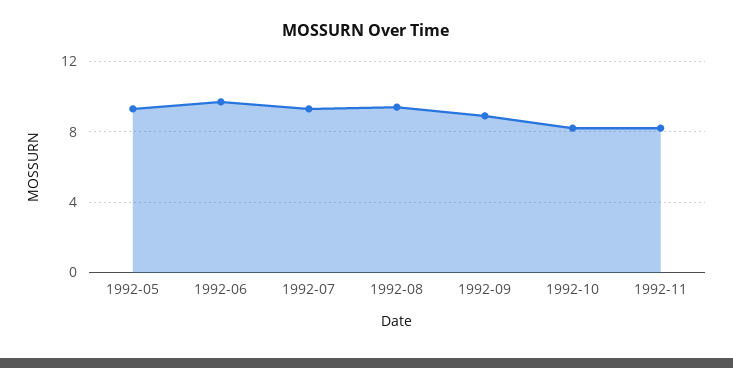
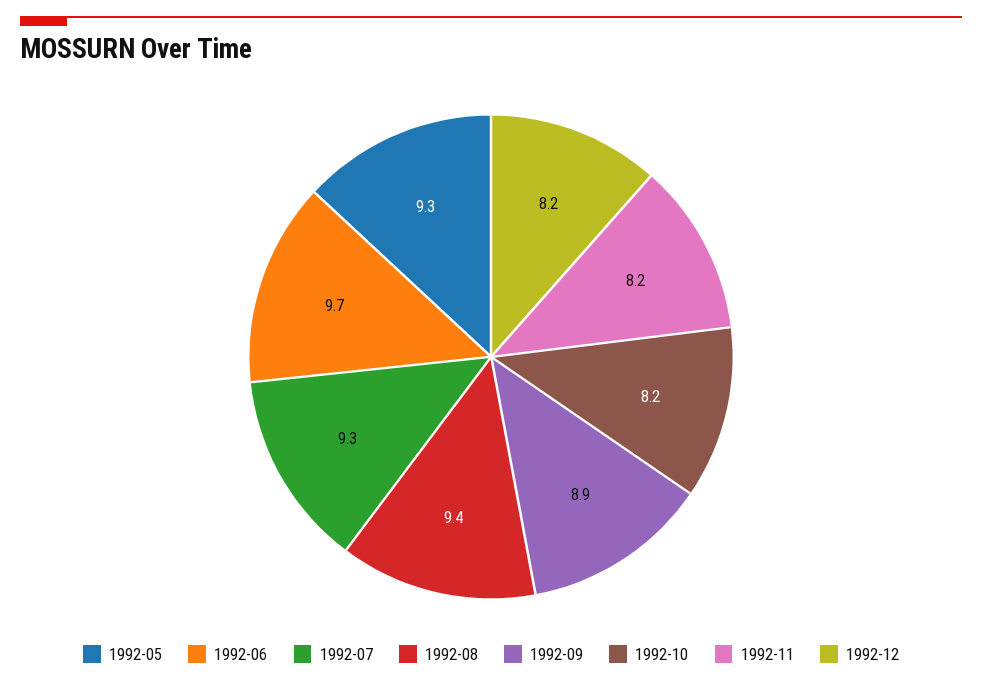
1992-12: none -> 8.2

